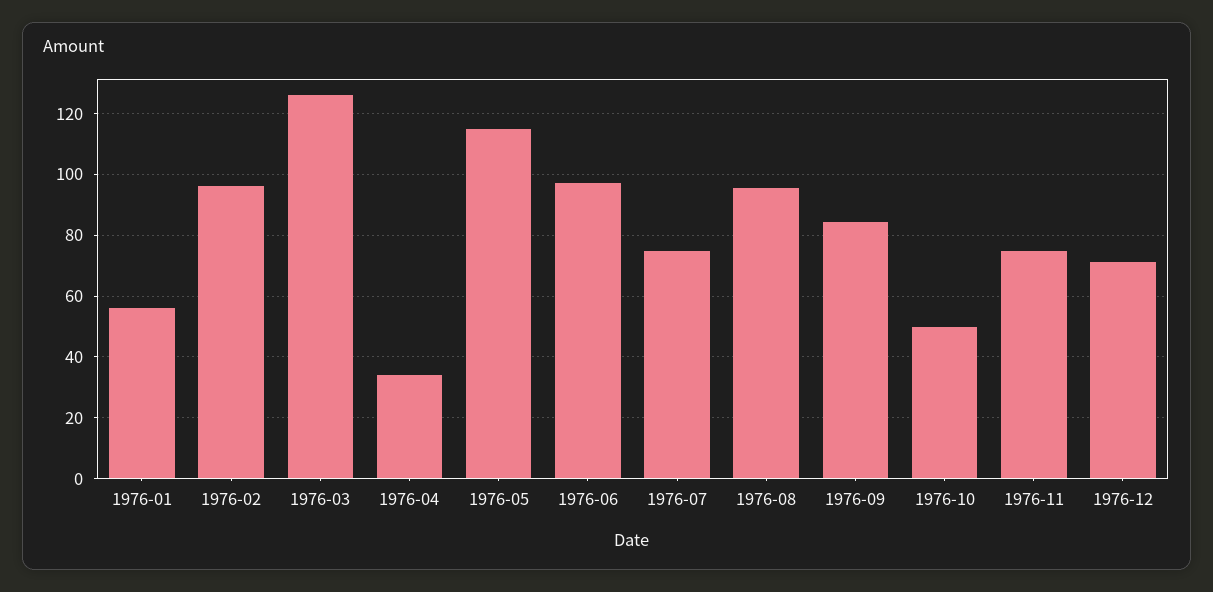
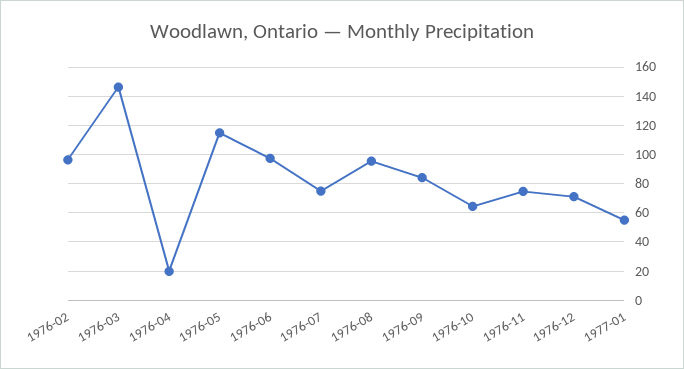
1976-01: 56 -> none
1976-03: 126 -> 145
1976-04: 34 -> 20
1976-10: 50 -> 65
1977-01: none -> 55

